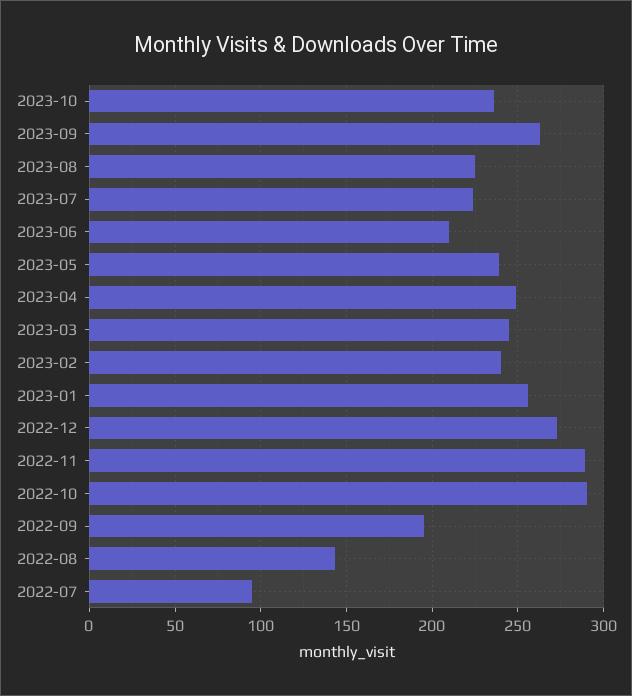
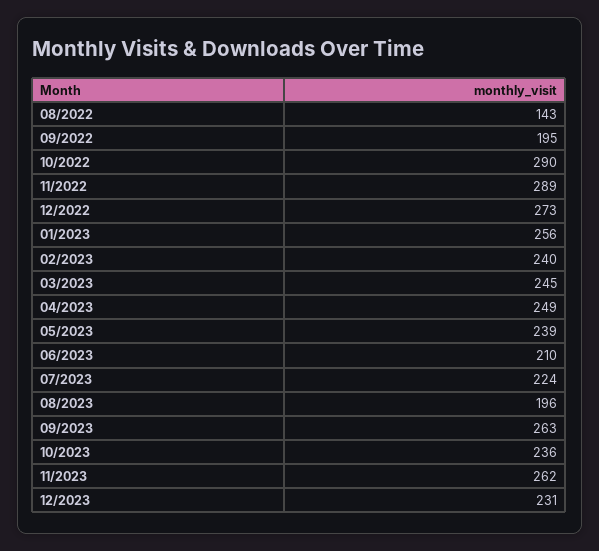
2023-08: 225 -> 196
2022-07: 95 -> none
11/2023: none -> 262
12/2023: none -> 231

